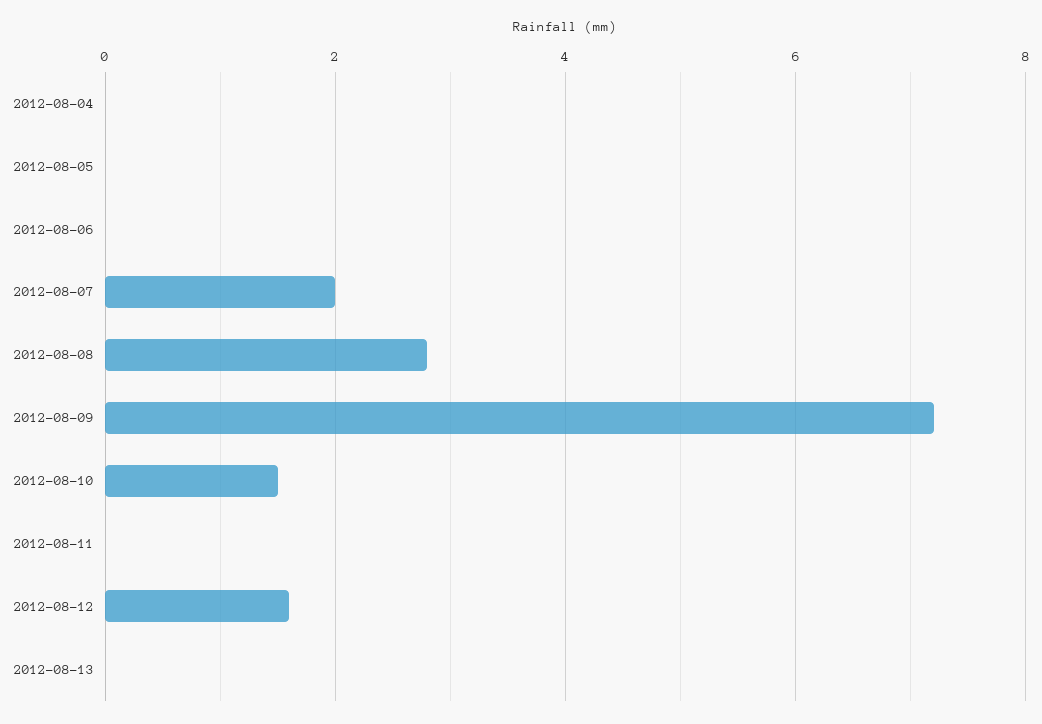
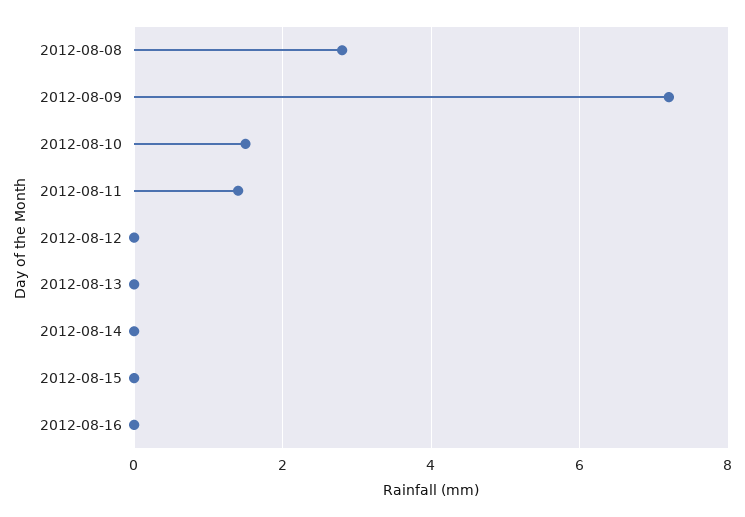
2012-08-04: 0 -> none
2012-08-05: 0 -> none
2012-08-06: 0 -> none
2012-08-07: 2 -> none
2012-08-11: 0 -> 1.5
2012-08-12: 1.5 -> 0
2012-08-14: none -> 0
2012-08-15: none -> 0
2012-08-16: none -> 0

